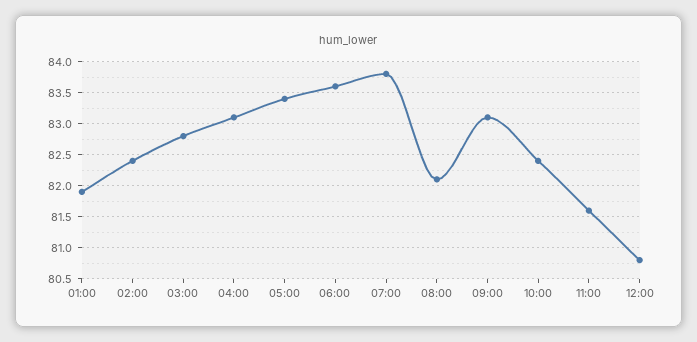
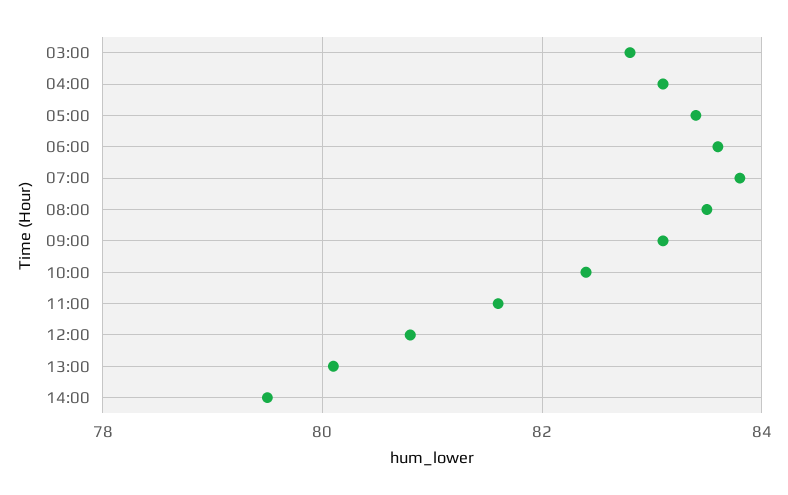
01:00: 81.9 -> none
02:00: 82.4 -> none
08:00: 82.1 -> 83.5
13:00: none -> 80
14:00: none -> 79.5

